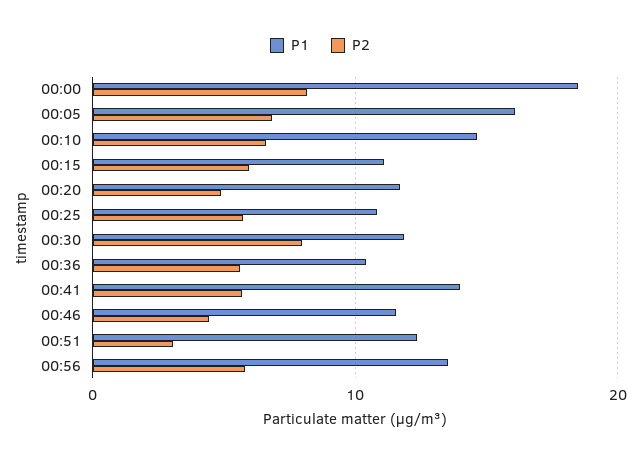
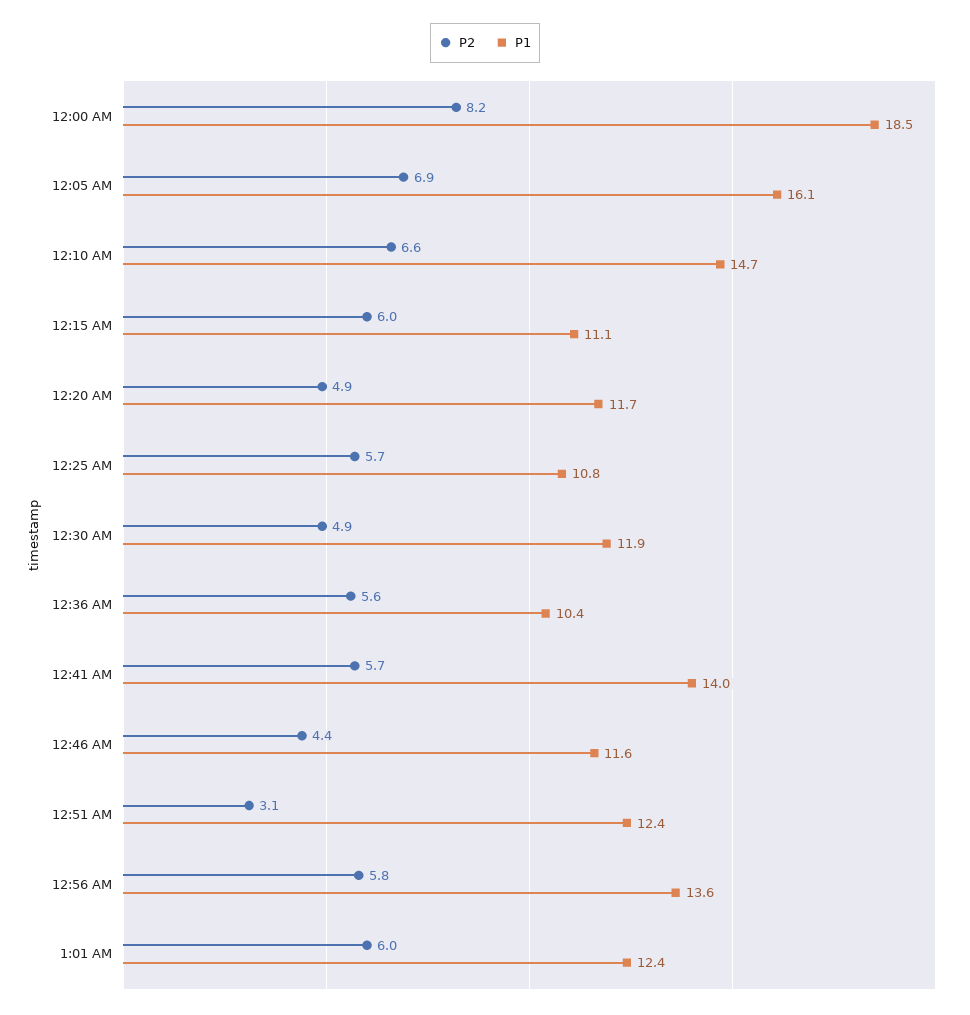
P2, 00:30: 8 -> 4.9
P2, 1:01 AM: none -> 6
P1, 1:01 AM: none -> 12.4

